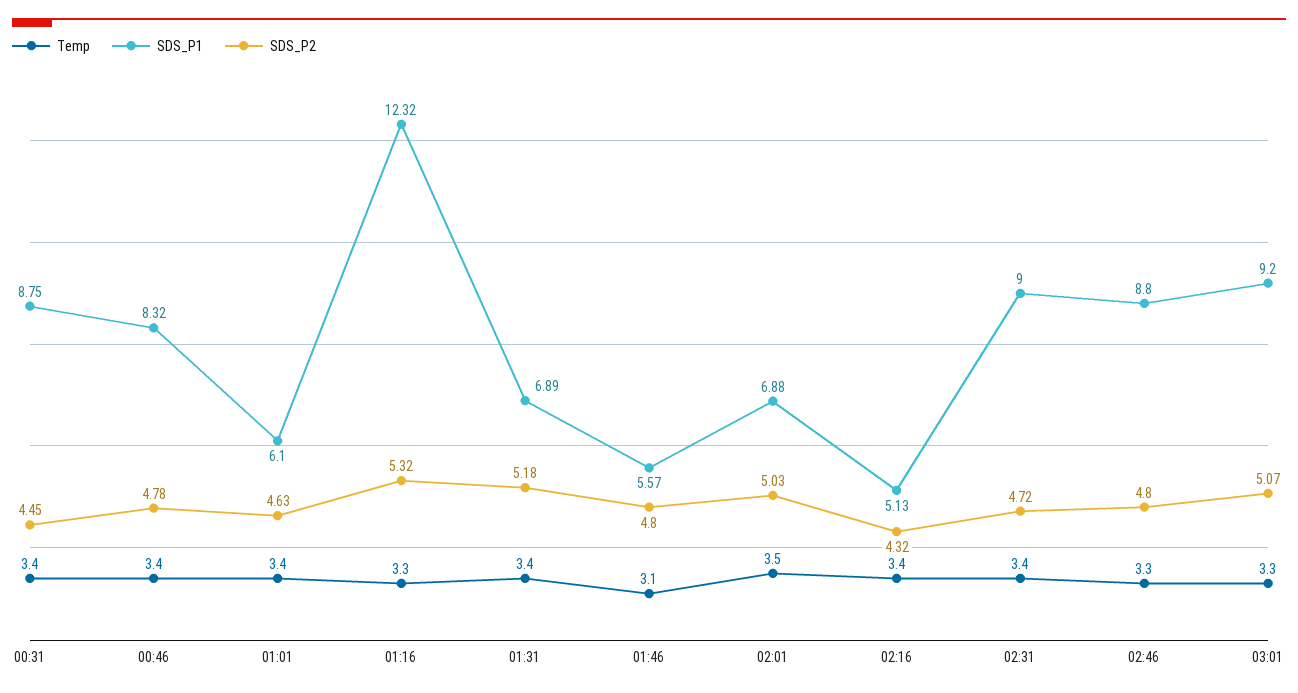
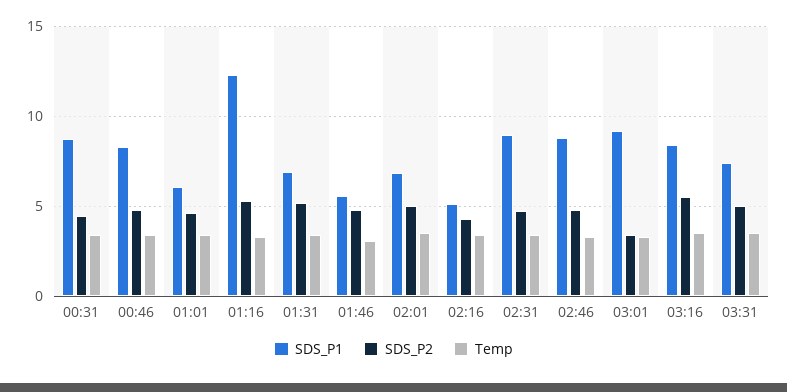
SDS_P2, 03:01: 5.07 -> 3.5
SDS_P1, 03:16: none -> 8.5
SDS_P2, 03:16: none -> 5.5
Temp, 03:16: none -> 3.5
SDS_P1, 03:31: none -> 7.5
SDS_P2, 03:31: none -> 5
Temp, 03:31: none -> 3.5

